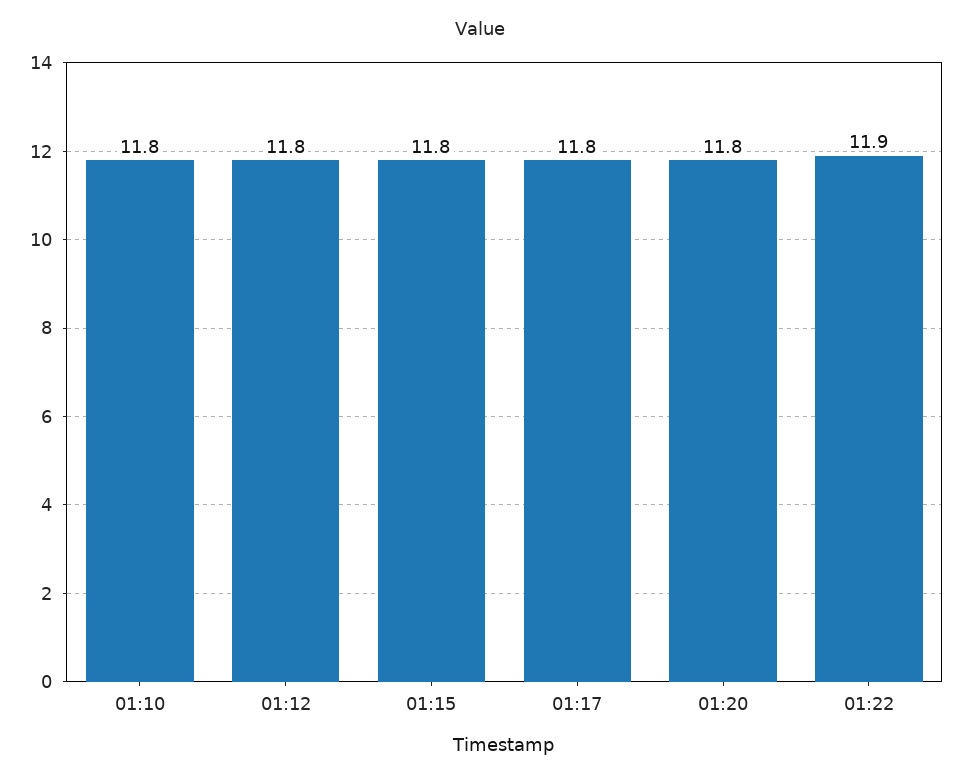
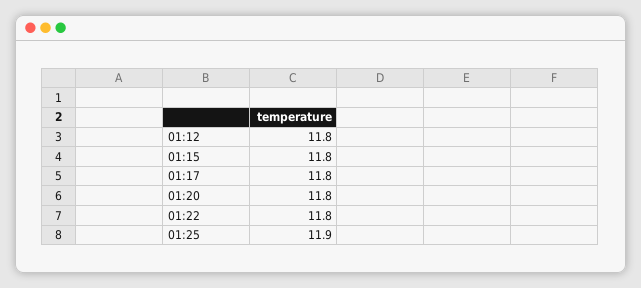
01:10: 11.8 -> none
01:22: 11.9 -> 11.8
01:25: none -> 11.9

